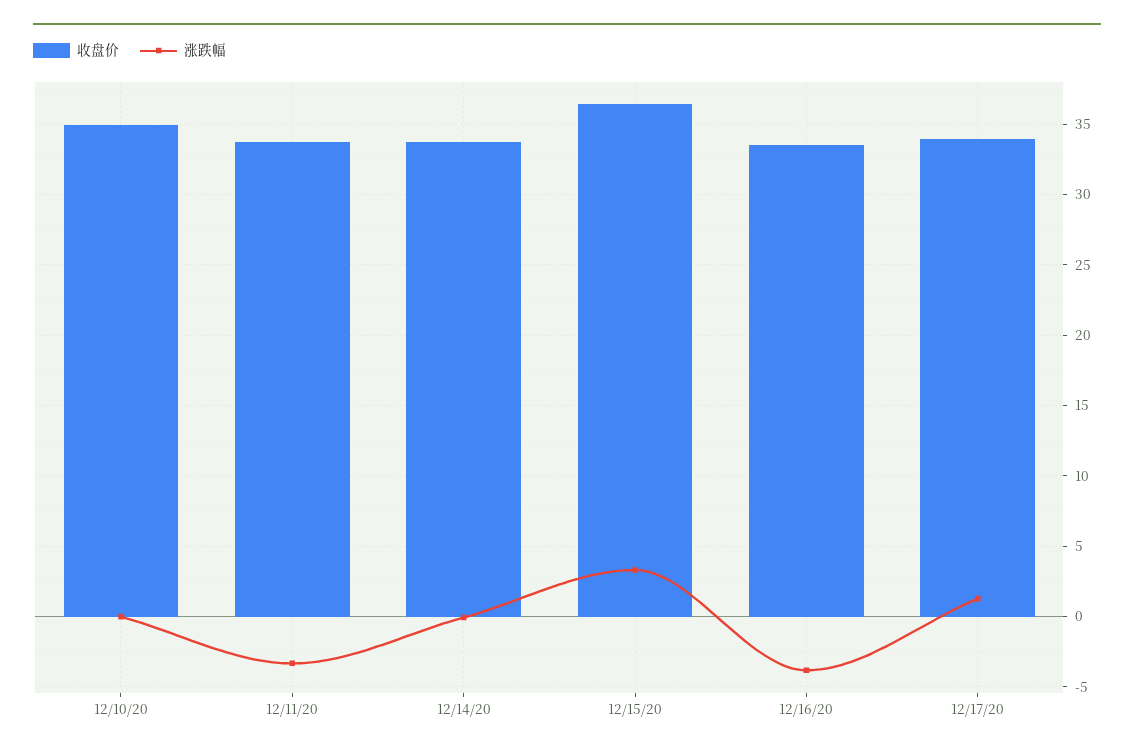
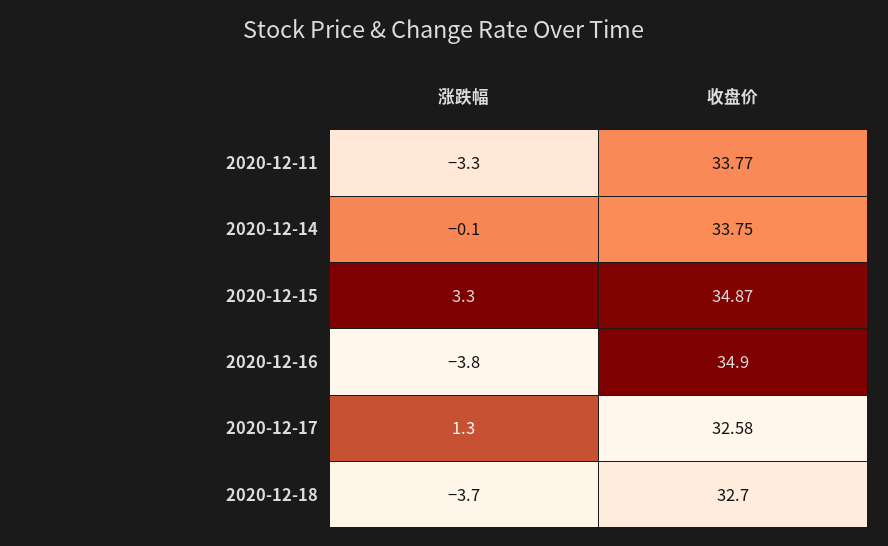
收盘价, 12/10/20: 35 -> none
涨跌幅, 12/10/20: 0 -> none
收盘价, 12/15/20: 36.5 -> 34.87
收盘价, 12/16/20: 33.5 -> 34.9
收盘价, 12/17/20: 34 -> 32.58
涨跌幅, 2020-12-18: none -> -3.7
收盘价, 2020-12-18: none -> 32.7

